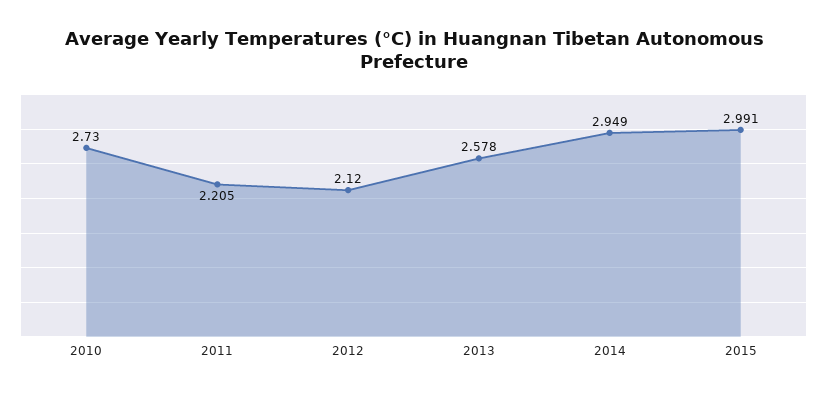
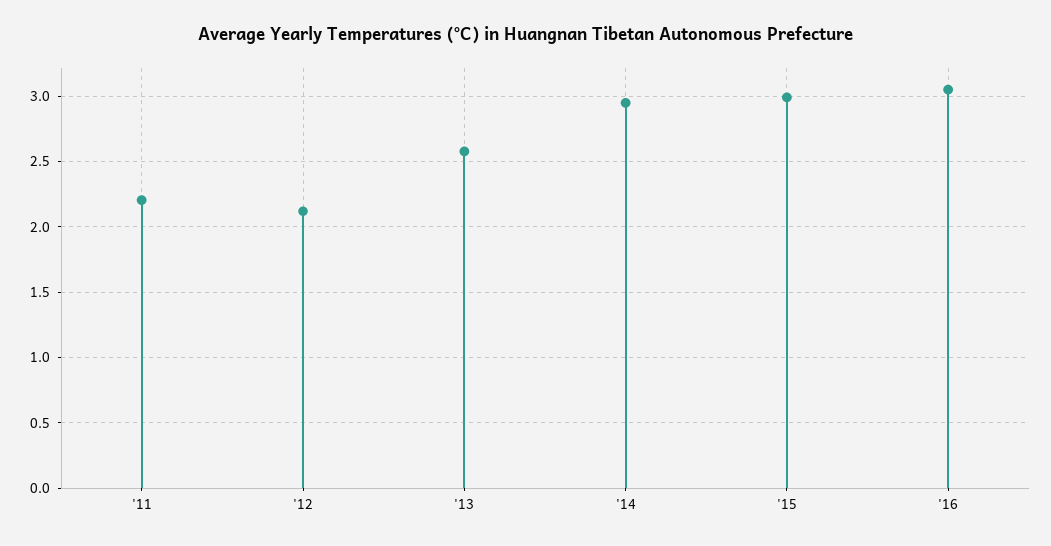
2010: 2.73 -> none
'16: none -> 3.05

